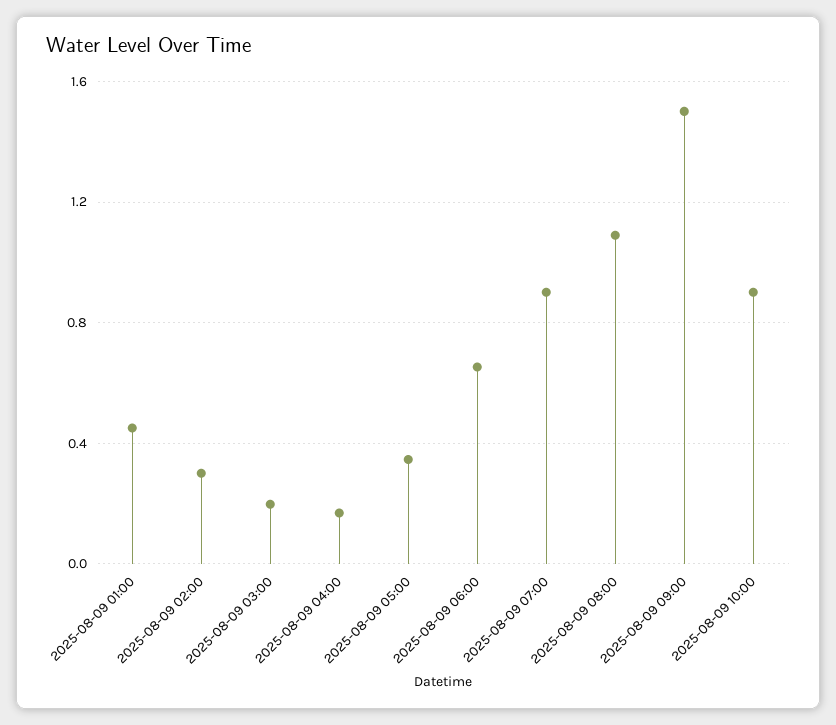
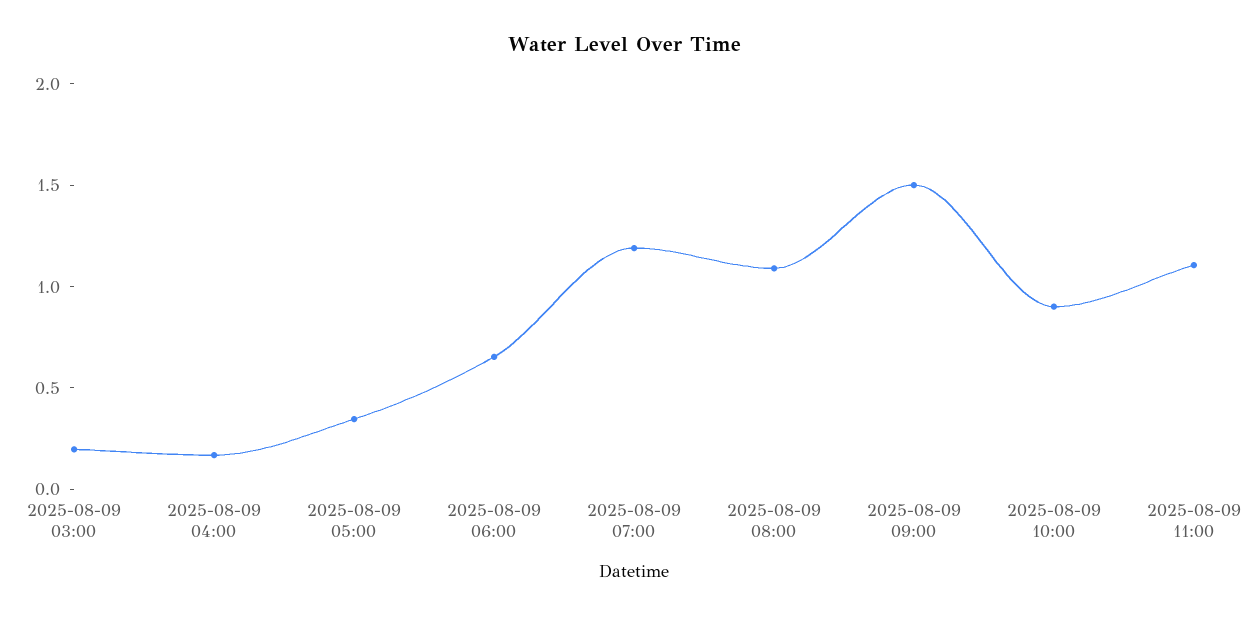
2025-08-09 01:00: 0.45 -> none
2025-08-09 02:00: 0.3 -> none
2025-08-09 07:00: 0.9 -> 1.2
2025-08-09 11:00: none -> 1.1

